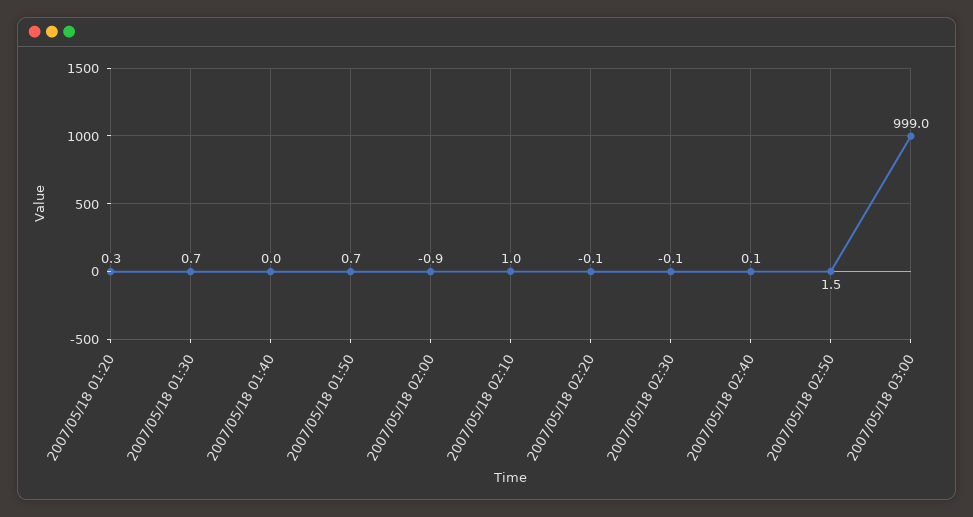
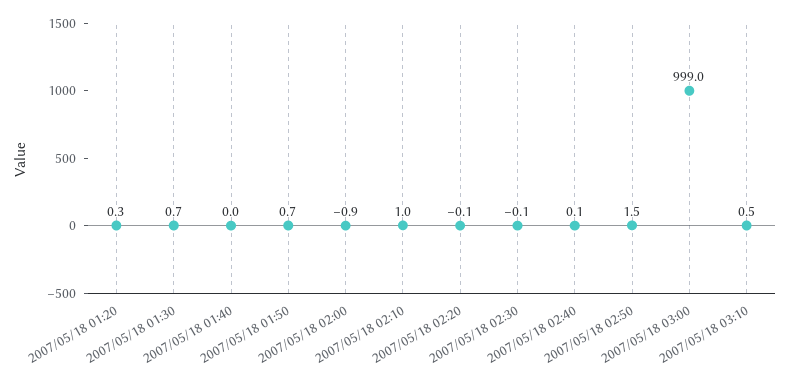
2007/05/18 03:10: none -> 0.5

